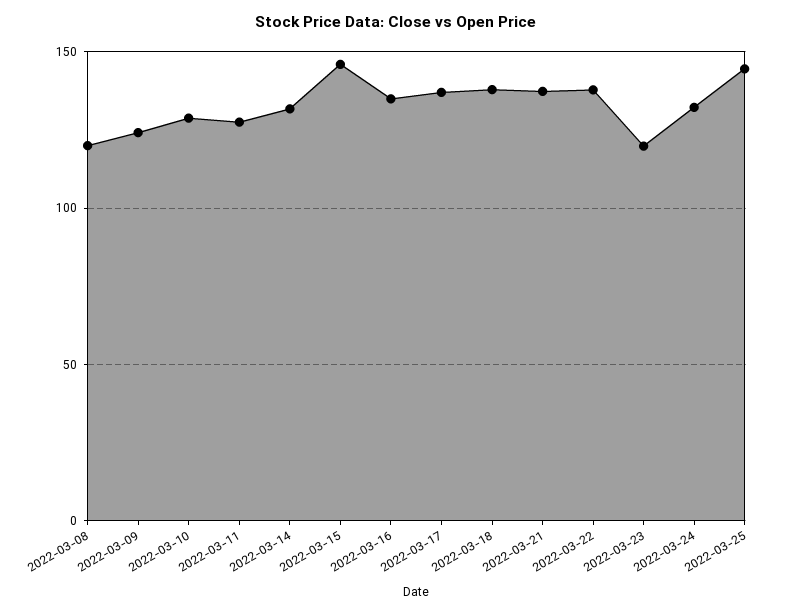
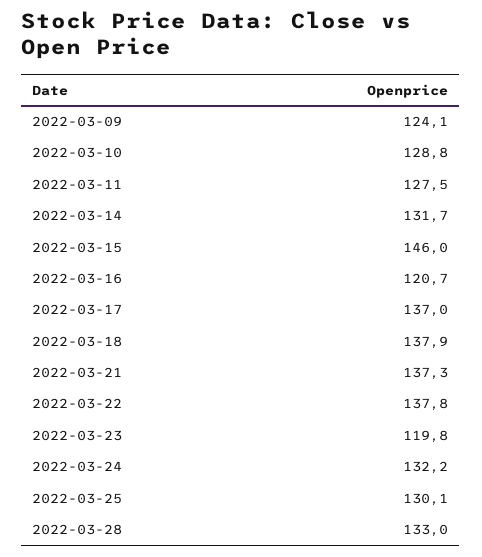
2022-03-08: 120 -> none
2022-03-16: 135 -> 120.7
2022-03-25: 145 -> 130.1
2022-03-28: none -> 133

